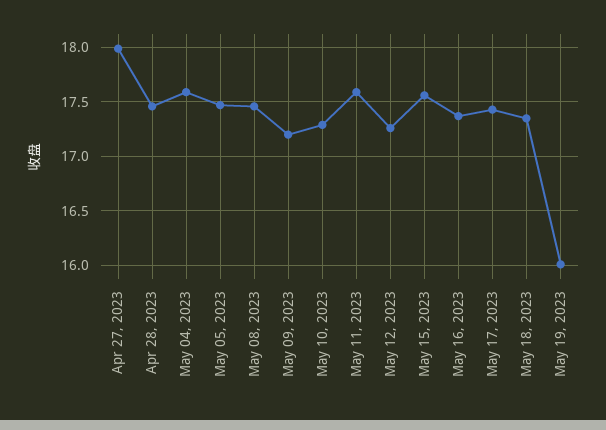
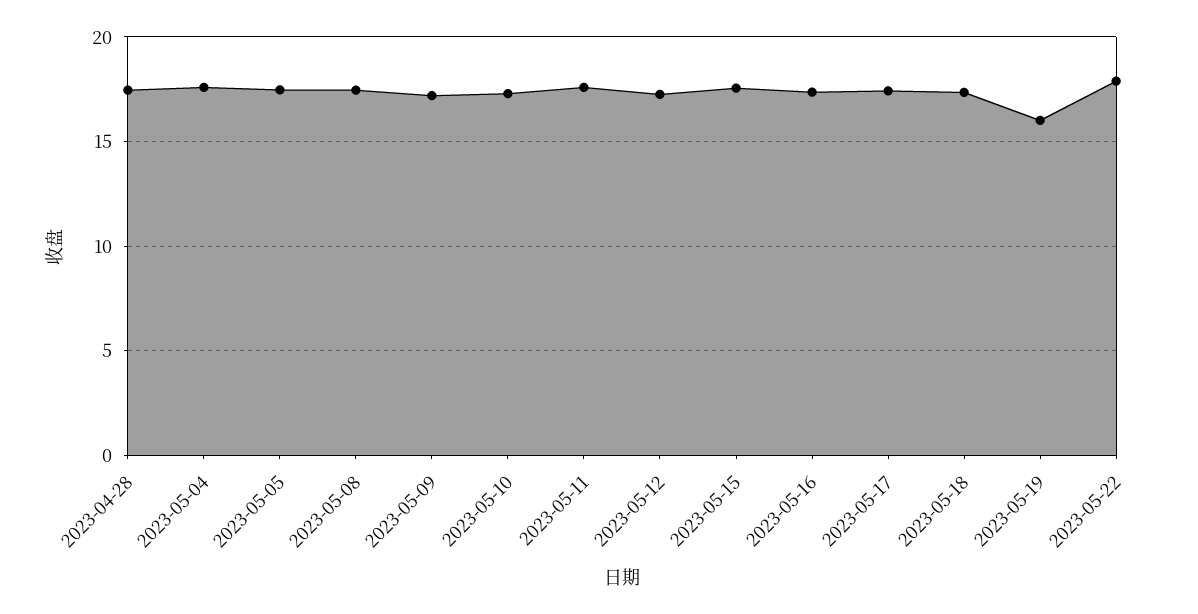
Apr 27, 2023: 18 -> none
2023-05-22: none -> 18

